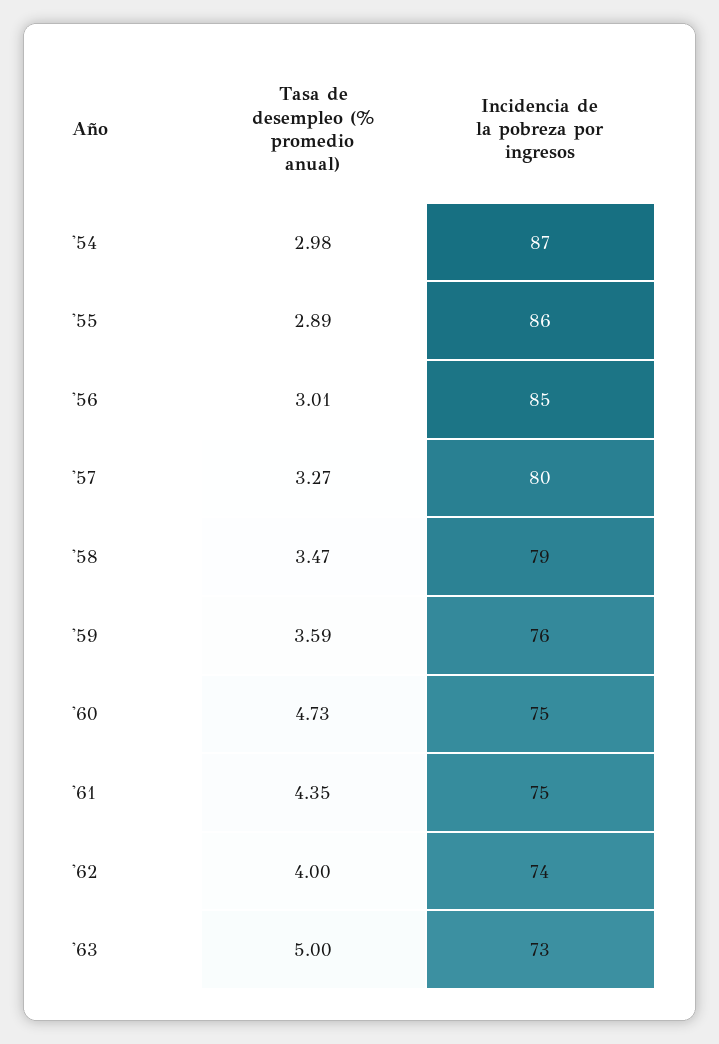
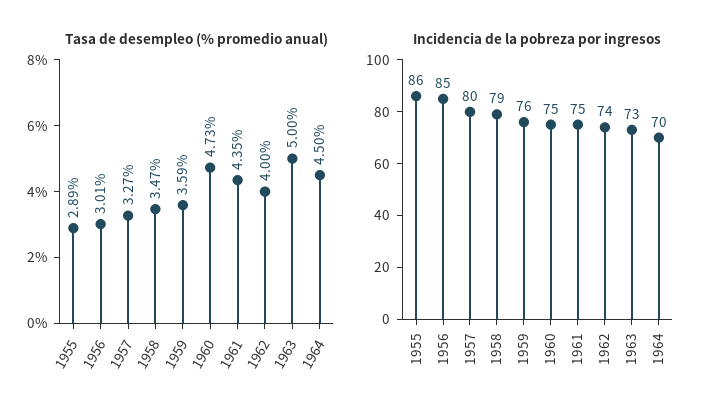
Tasa de desempleo (% promedio anual), '54: 2.98 -> none
Incidencia de la pobreza por ingresos, '54: 87 -> none
Tasa de desempleo (% promedio anual), 1964: none -> 4.5
Incidencia de la pobreza por ingresos, 1964: none -> 70

